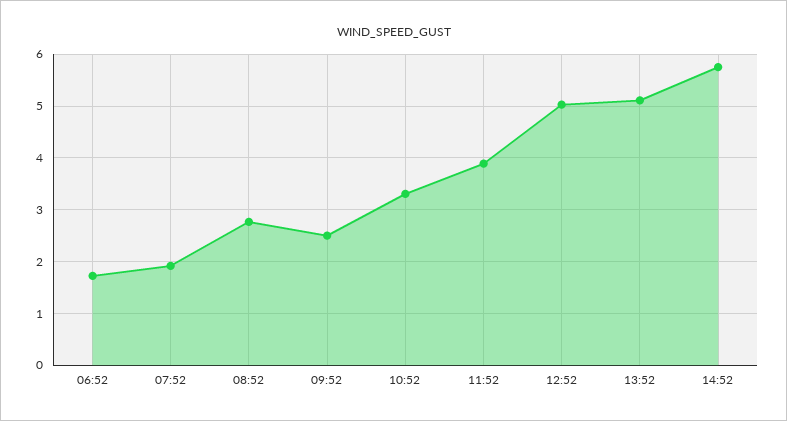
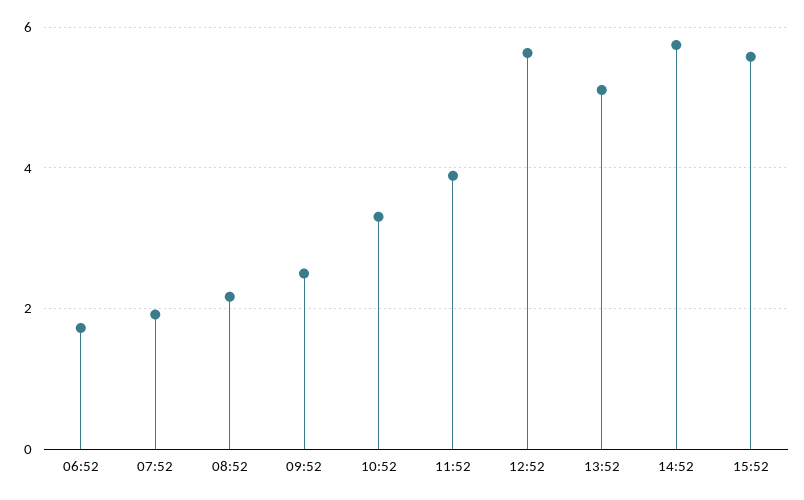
08:52: 2.8 -> 2.2
12:52: 5 -> 5.6
15:52: none -> 5.6

